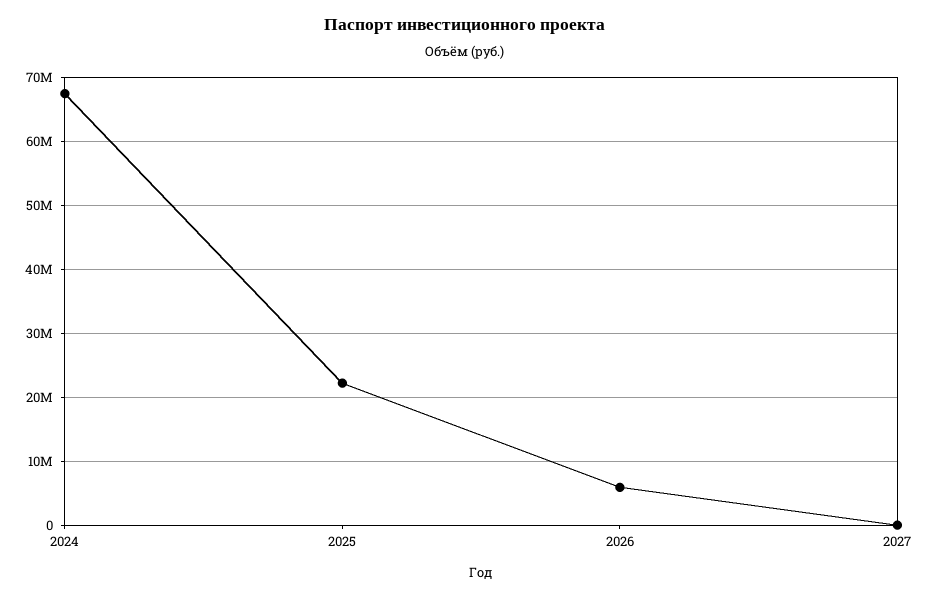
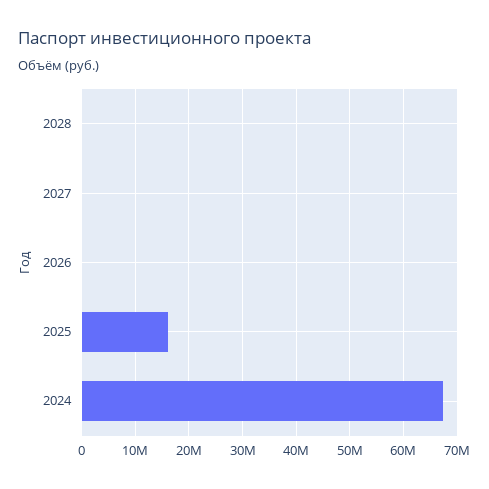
2025: 22000000 -> 16000000
2026: 6000000 -> 0
2028: none -> 0

